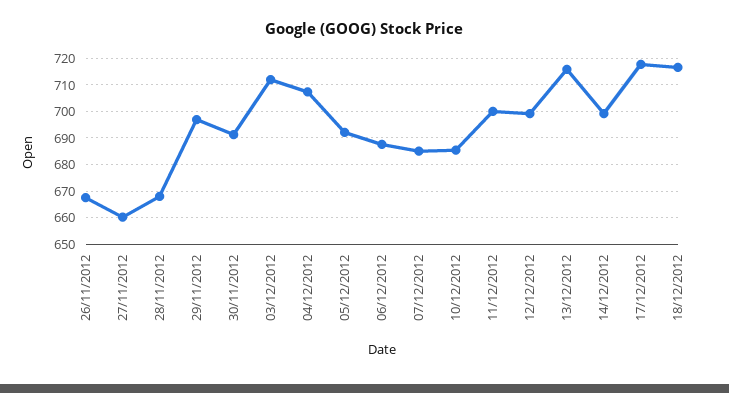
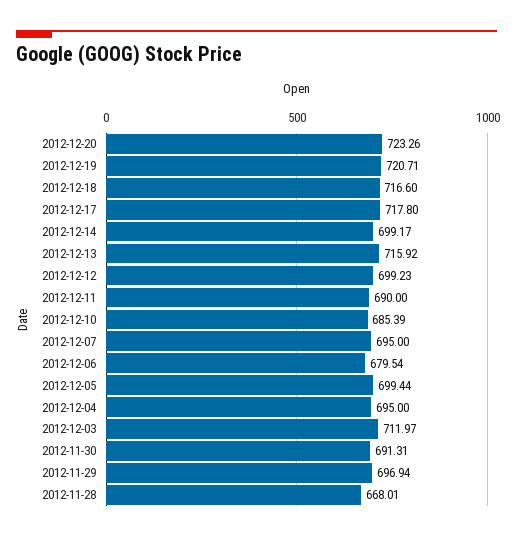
26/11/2012: 667.5 -> none
27/11/2012: 660 -> none
04/12/2012: 707.5 -> 695
05/12/2012: 692.5 -> 699.44
06/12/2012: 687.5 -> 679.54
07/12/2012: 685 -> 695
11/12/2012: 700 -> 690
2012-12-20: none -> 723.26
2012-12-19: none -> 720.71

